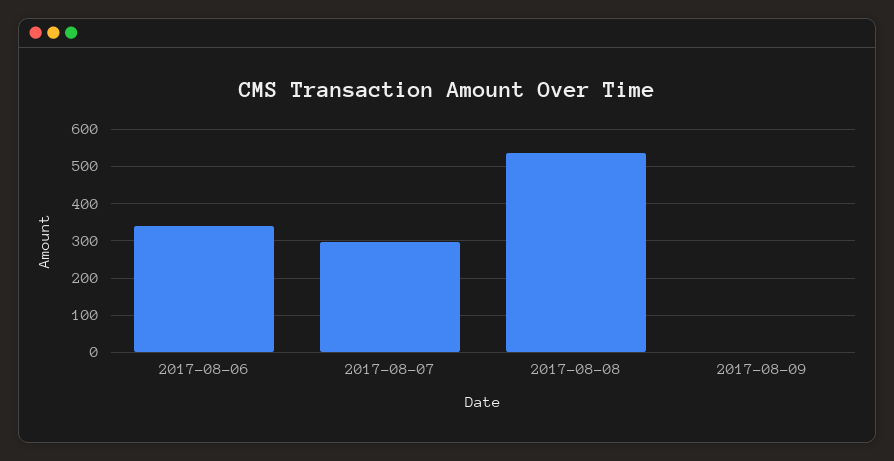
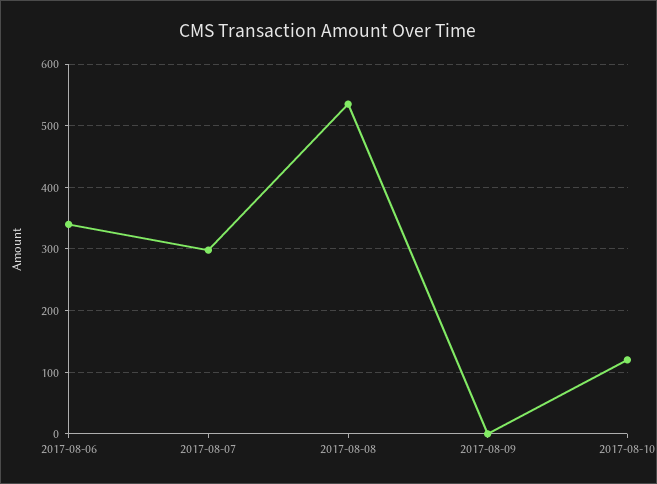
2017-08-10: none -> 120

